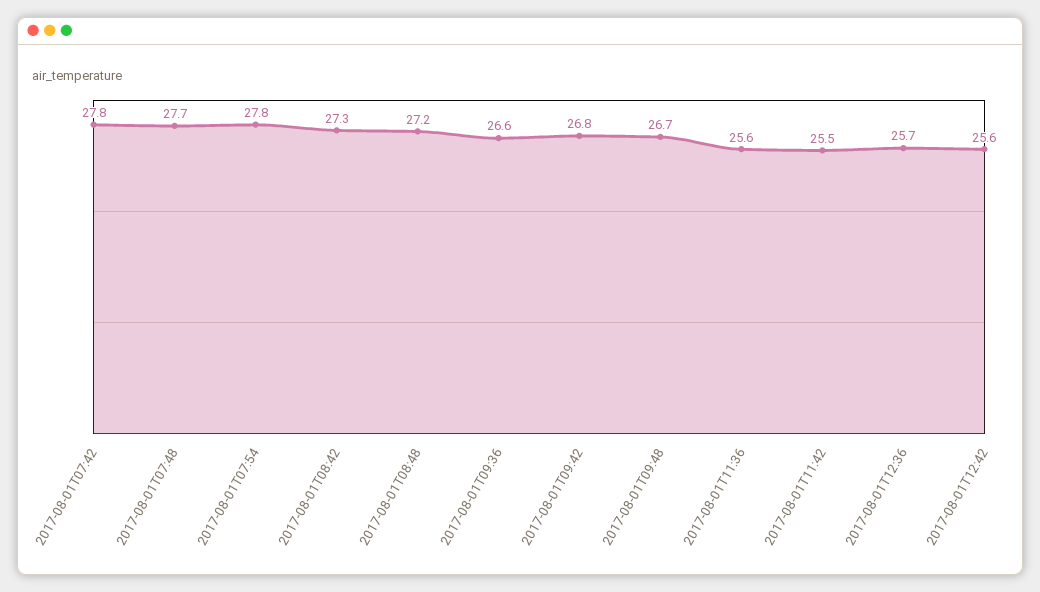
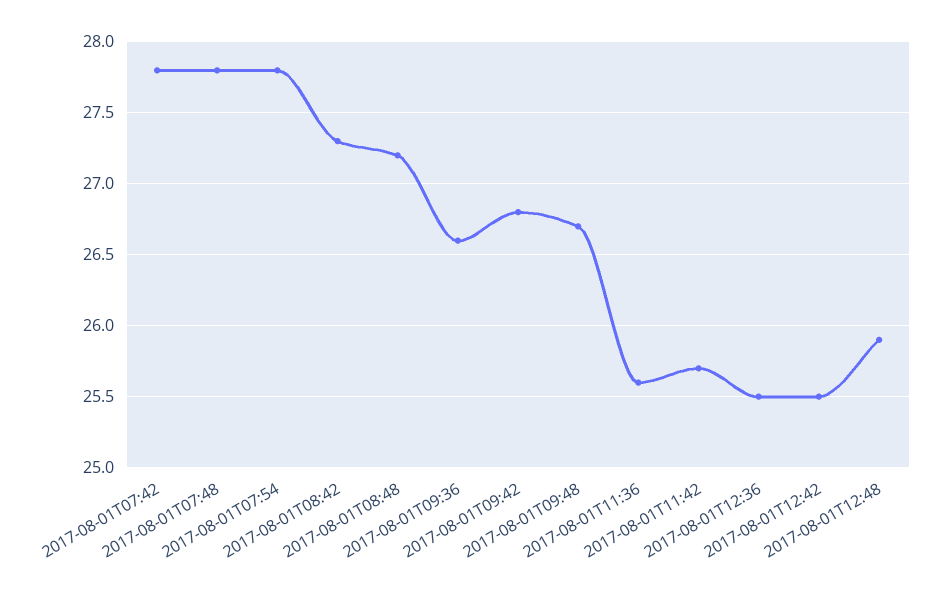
2017-08-01T07:48: 27.7 -> 27.8
2017-08-01T11:42: 25.5 -> 25.7
2017-08-01T12:36: 25.7 -> 25.5
2017-08-01T12:42: 25.6 -> 25.5
2017-08-01T12:48: none -> 25.9

